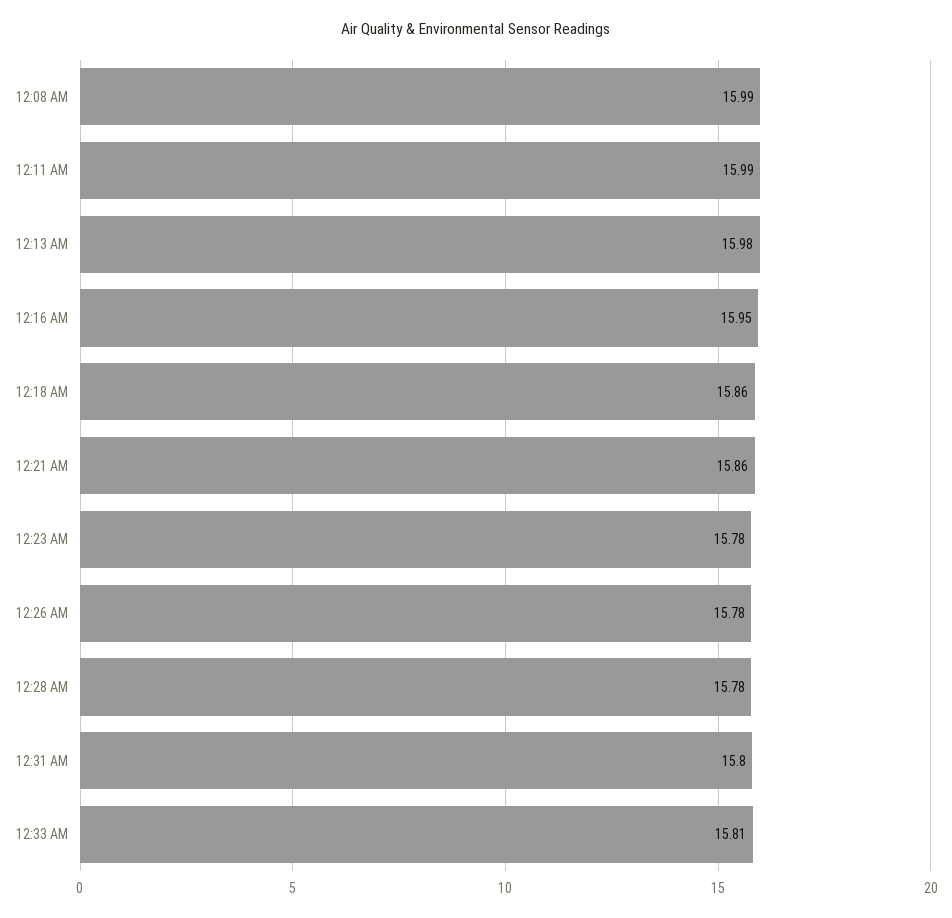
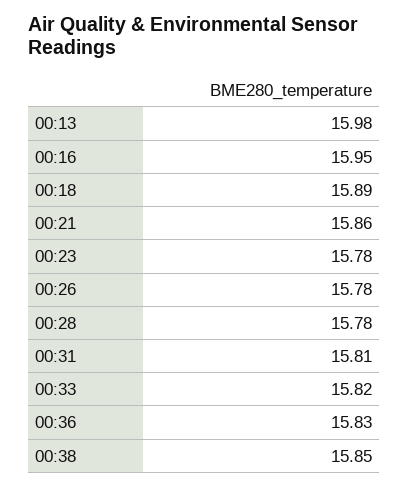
12:08 AM: 15.99 -> none
12:11 AM: 15.99 -> none
12:18 AM: 15.86 -> 15.89
12:31 AM: 15.8 -> 15.81
12:33 AM: 15.81 -> 15.82
00:36: none -> 15.83
00:38: none -> 15.85

